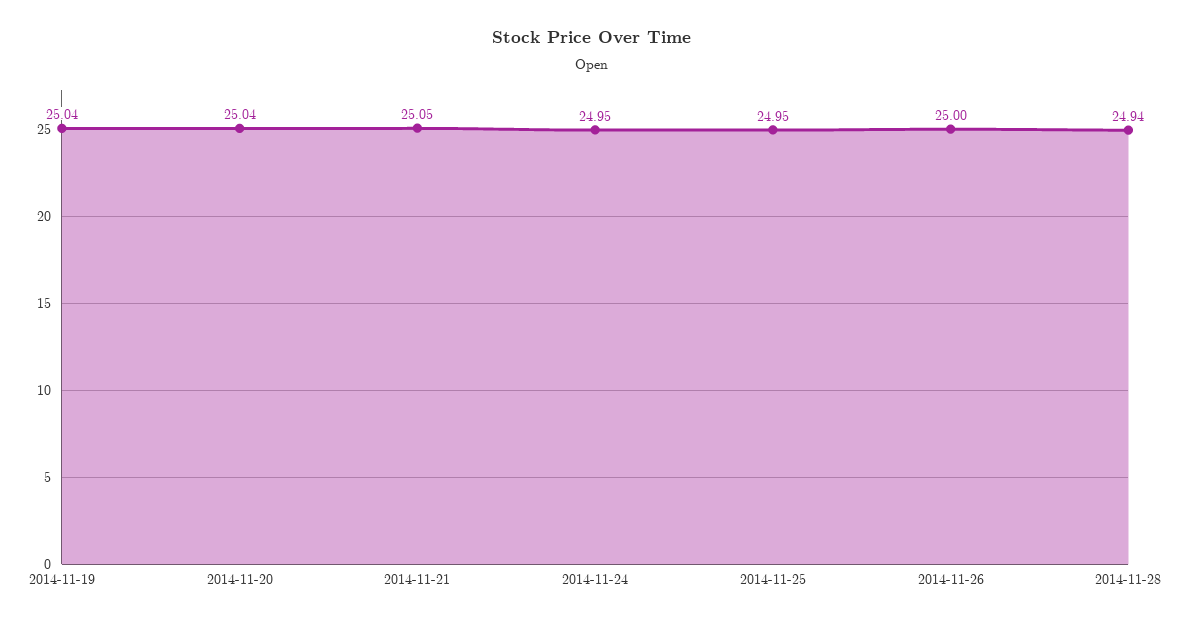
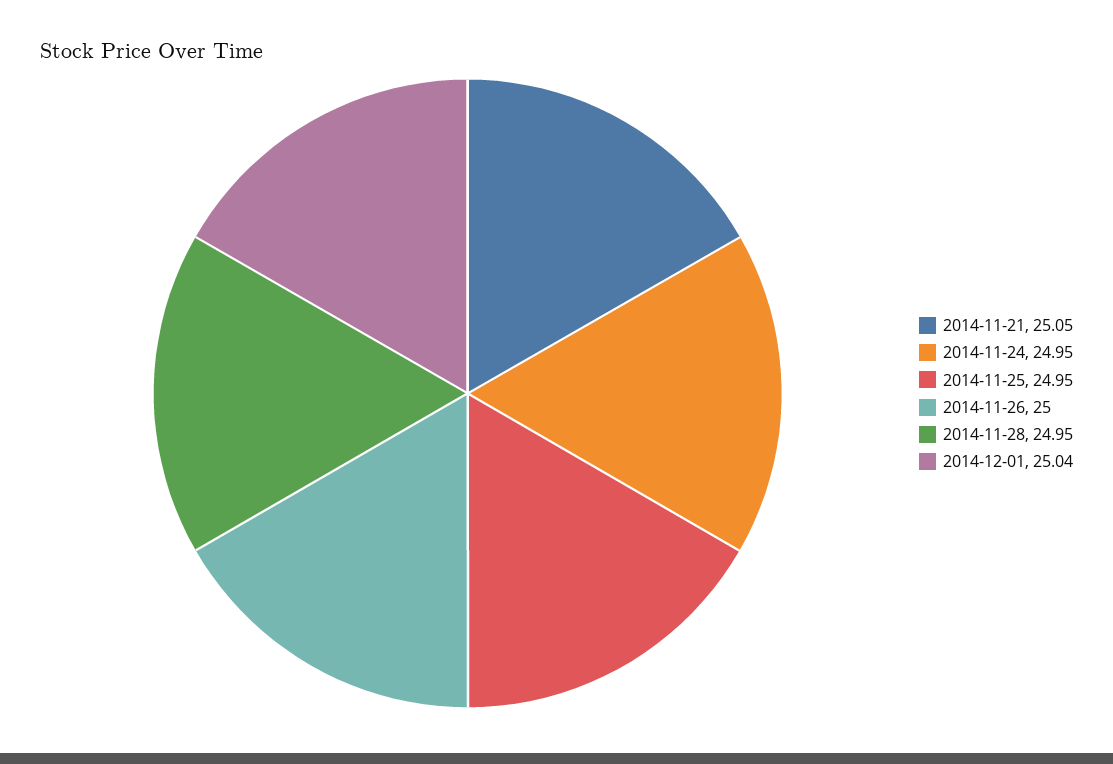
2014-11-19: 25.04 -> none
2014-11-20: 25.04 -> none
2014-11-28: 24.94 -> 24.95
2014-12-01: none -> 25.04

